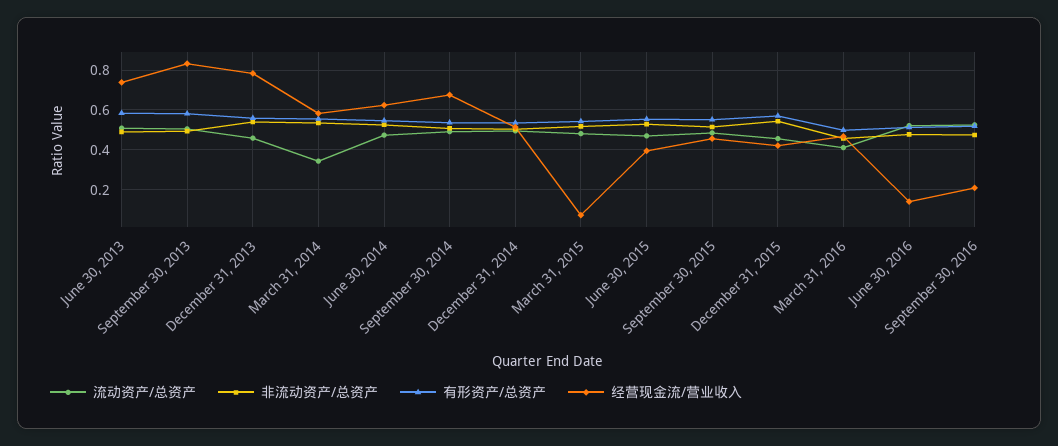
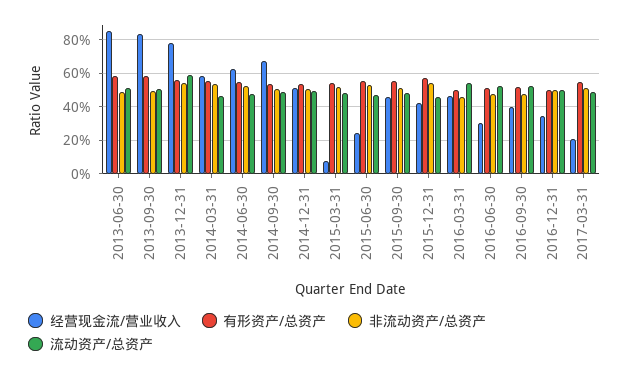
经营现金流/营业收入, June 30, 2013: 0.75 -> 0.85
流动资产/总资产, December 31, 2013: 0.45 -> 0.6
流动资产/总资产, March 31, 2014: 0.35 -> 0.45
经营现金流/营业收入, June 30, 2015: 0.4 -> 0.25
流动资产/总资产, March 31, 2016: 0.4 -> 0.55
经营现金流/营业收入, June 30, 2016: 0.15 -> 0.3
经营现金流/营业收入, September 30, 2016: 0.2 -> 0.4
经营现金流/营业收入, 2016-12-31: none -> 0.35
有形资产/总资产, 2016-12-31: none -> 0.5
非流动资产/总资产, 2016-12-31: none -> 0.5
流动资产/总资产, 2016-12-31: none -> 0.5
经营现金流/营业收入, 2017-03-31: none -> 0.2
有形资产/总资产, 2017-03-31: none -> 0.55
非流动资产/总资产, 2017-03-31: none -> 0.5
流动资产/总资产, 2017-03-31: none -> 0.5

